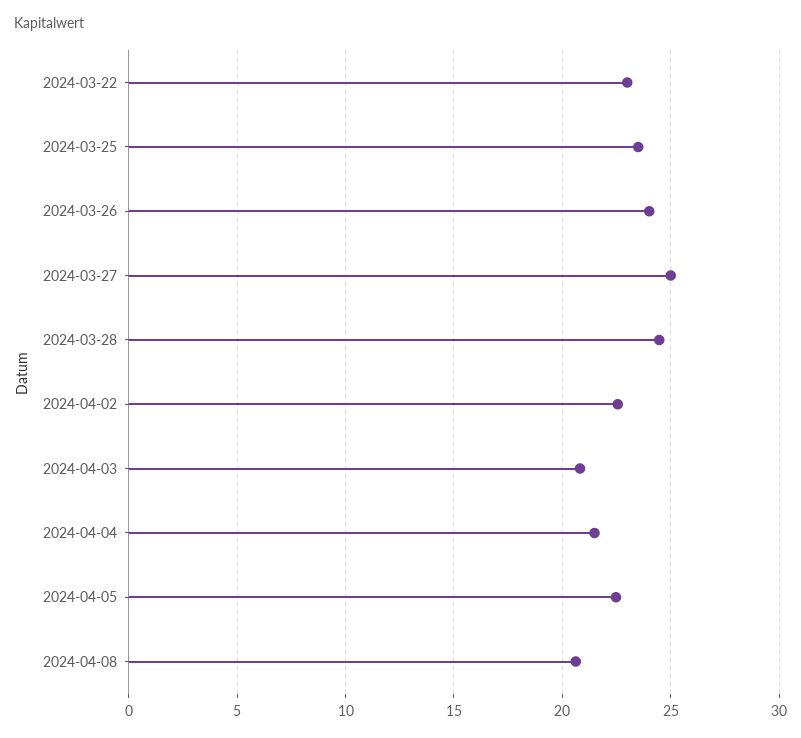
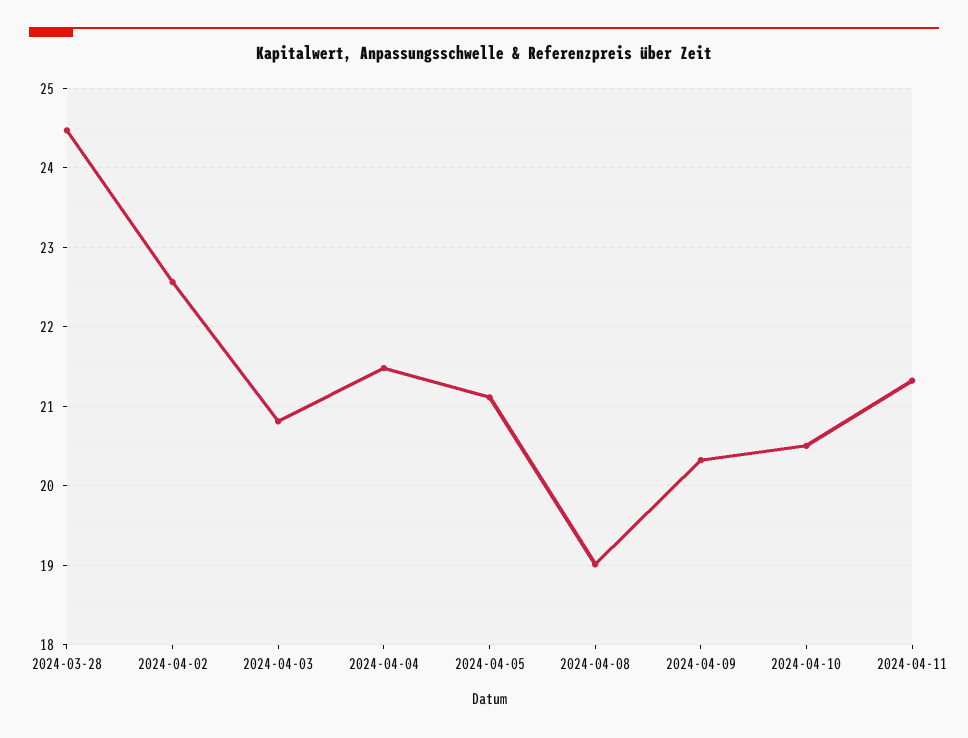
2024-03-22: 23 -> none
2024-03-25: 23.5 -> none
2024-03-26: 24 -> none
2024-03-27: 25 -> none
2024-04-05: 22.5 -> 21.1
2024-04-08: 20.5 -> 19
2024-04-09: none -> 20.3
2024-04-10: none -> 20.5
2024-04-11: none -> 21.3

